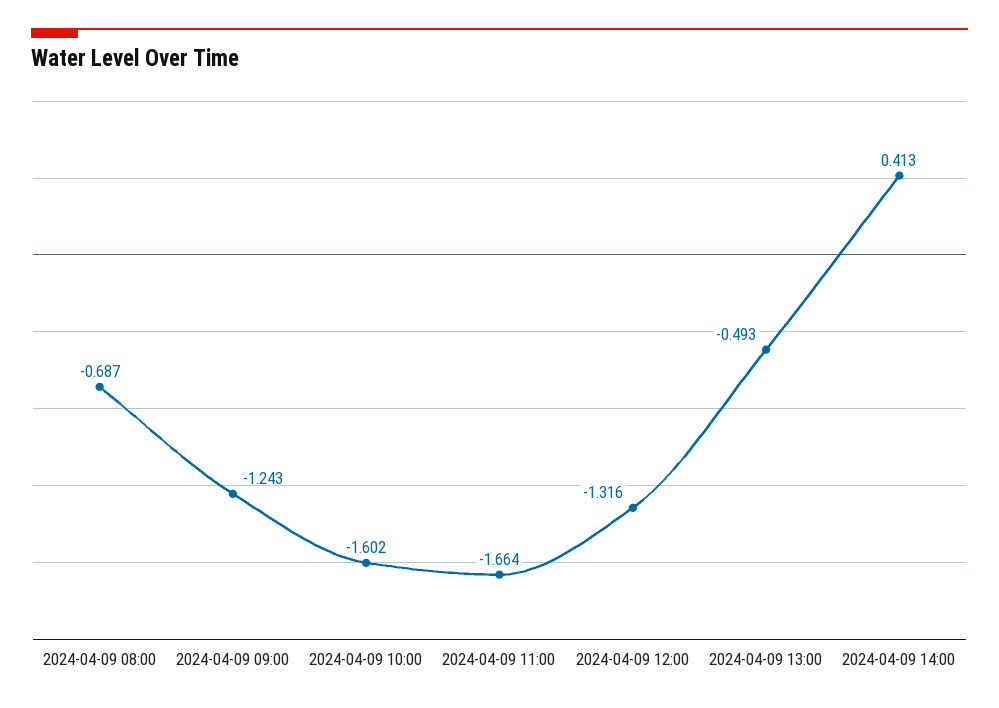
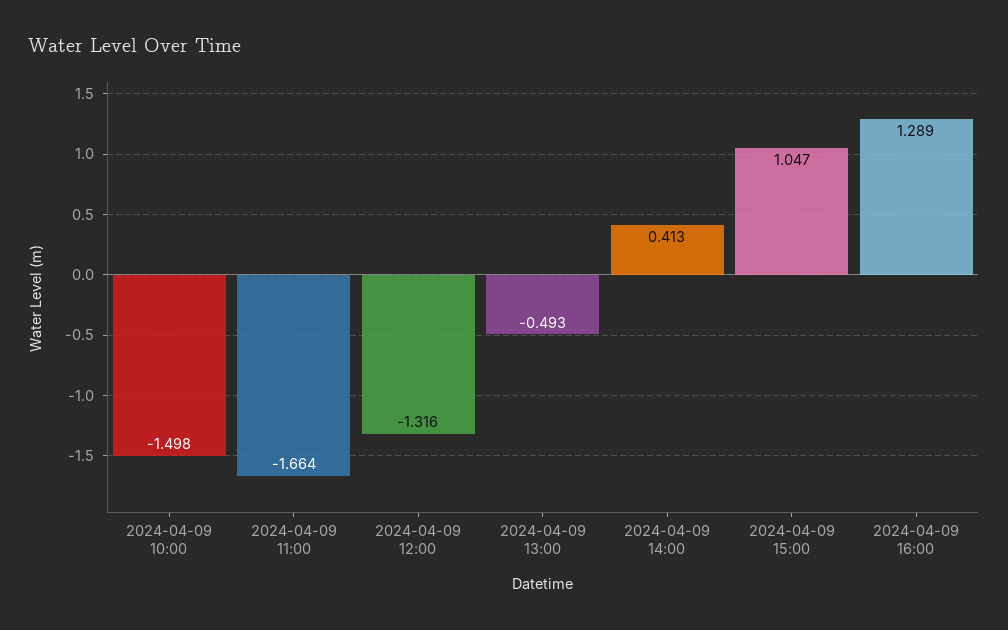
2024-04-09 08:00: -0.687 -> none
2024-04-09 09:00: -1.243 -> none
2024-04-09 10:00: -1.602 -> -1.498
2024-04-09 15:00: none -> 1.047
2024-04-09 16:00: none -> 1.289

